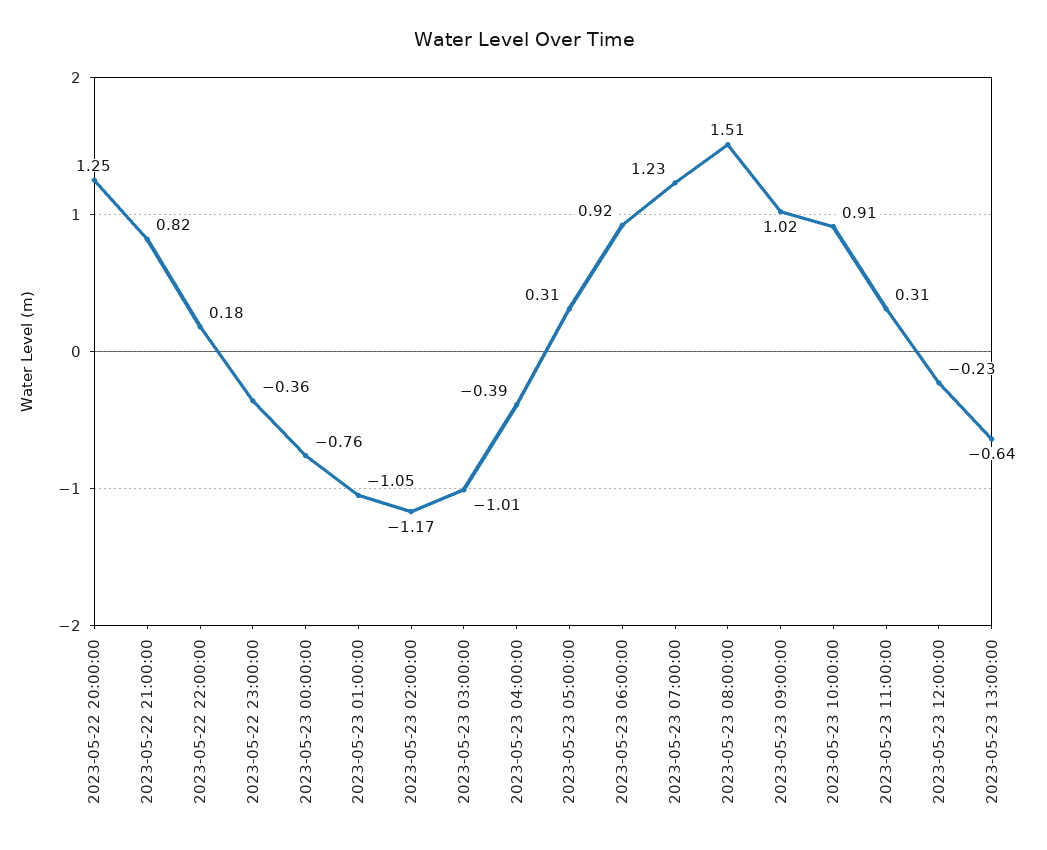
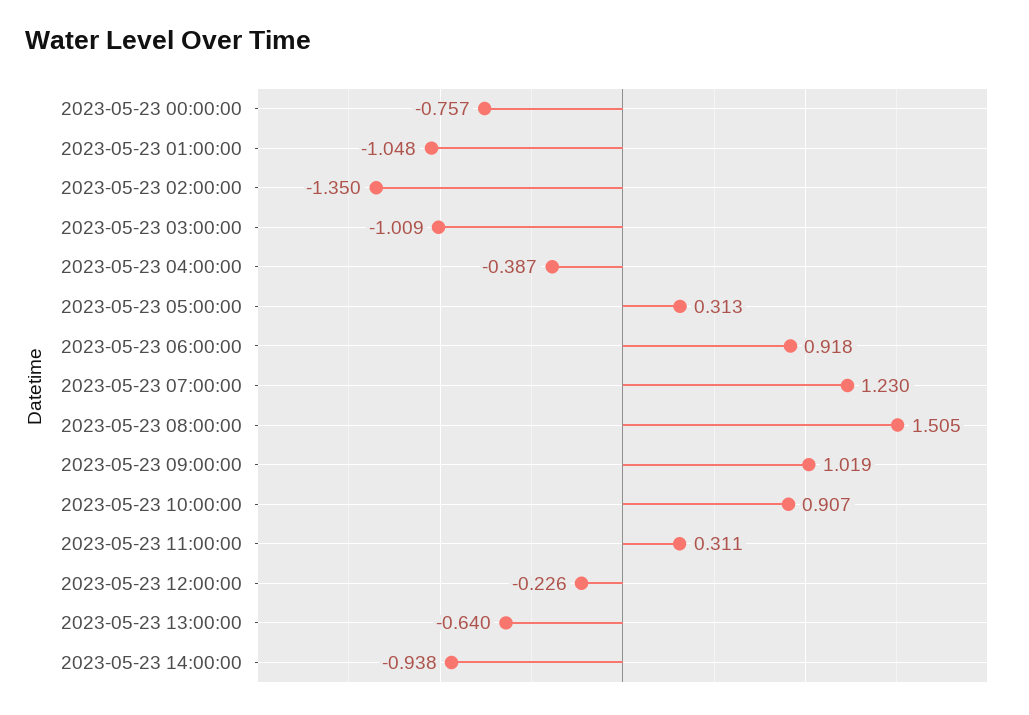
2023-05-22 20:00:00: 1.25 -> none
2023-05-22 21:00:00: 0.82 -> none
2023-05-22 22:00:00: 0.18 -> none
2023-05-22 23:00:00: -0.36 -> none
2023-05-23 02:00:00: -1.17 -> -1.35
2023-05-23 14:00:00: none -> -0.938

